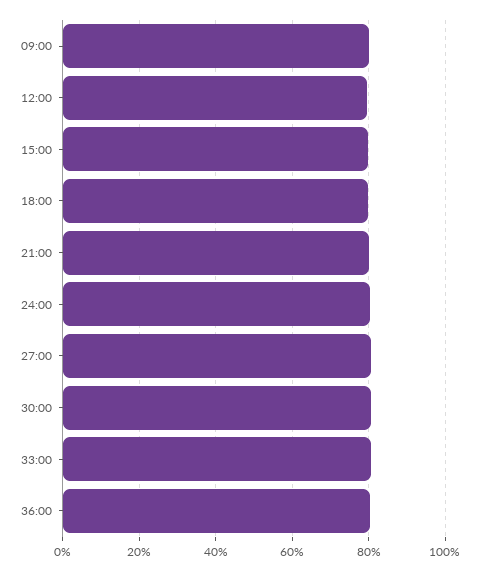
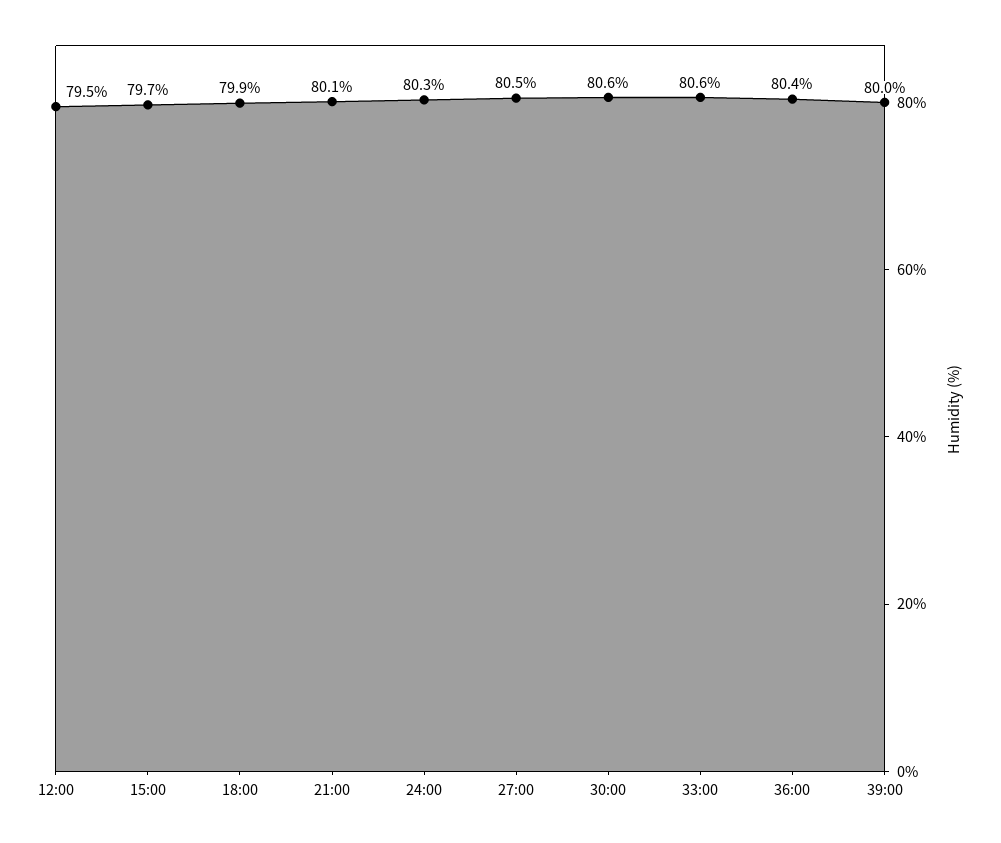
09:00: 80 -> none
39:00: none -> 80

